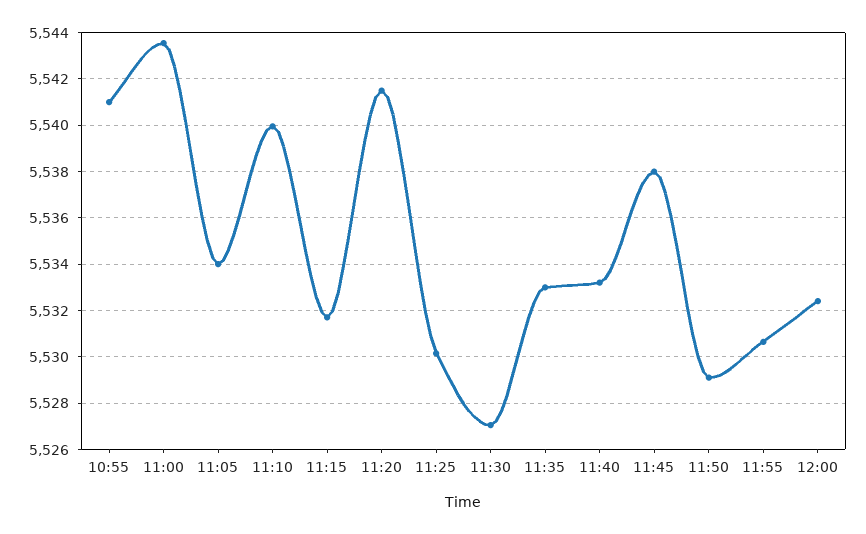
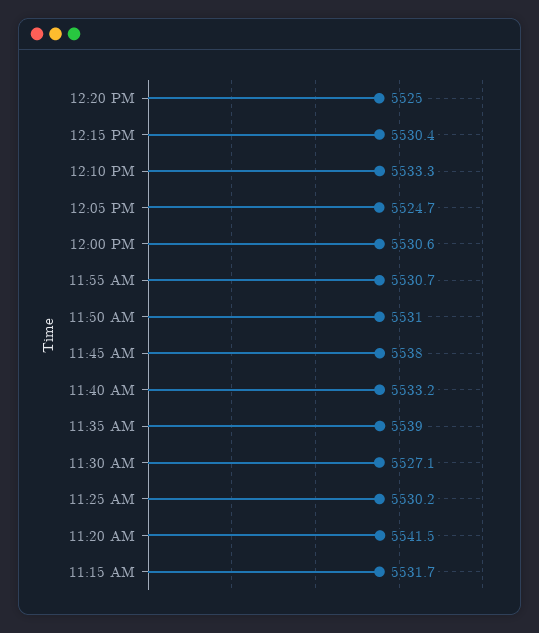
10:55: 5541 -> none
11:00: 5543.5 -> none
11:05: 5534 -> none
11:10: 5540 -> none
11:35: 5533 -> 5539
11:50: 5529 -> 5531
12:00: 5532.5 -> 5530.6
12:20 PM: none -> 5525
12:15 PM: none -> 5530.4
12:10 PM: none -> 5533.3
12:05 PM: none -> 5524.7

